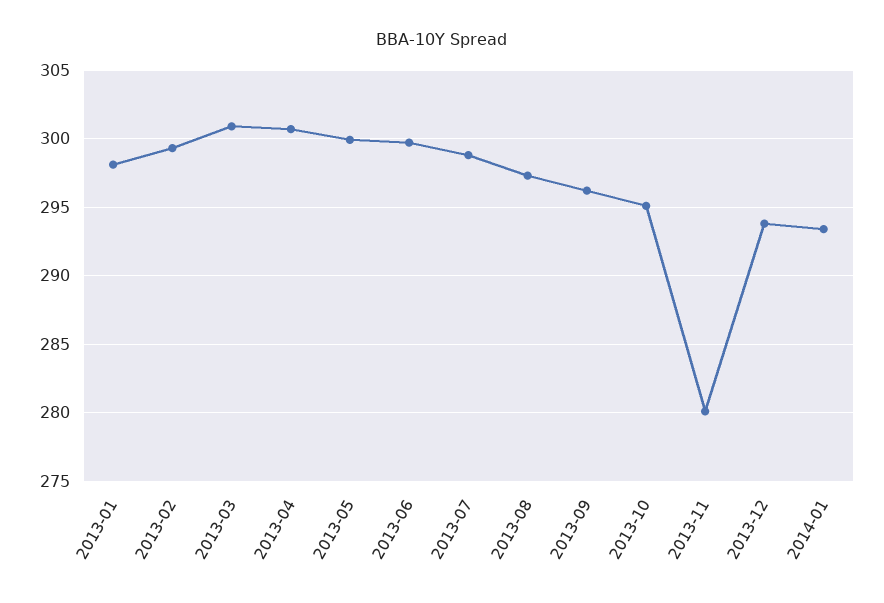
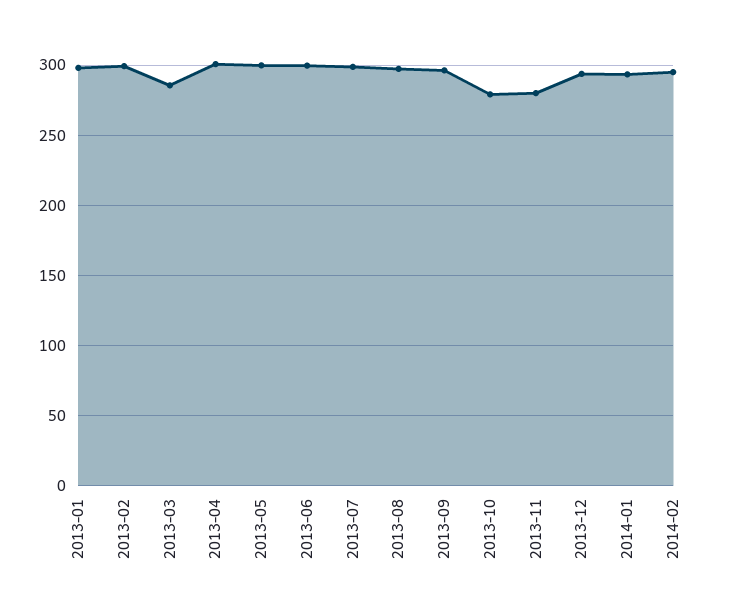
2013-03: 301 -> 285
2013-10: 295 -> 280
2014-02: none -> 295

